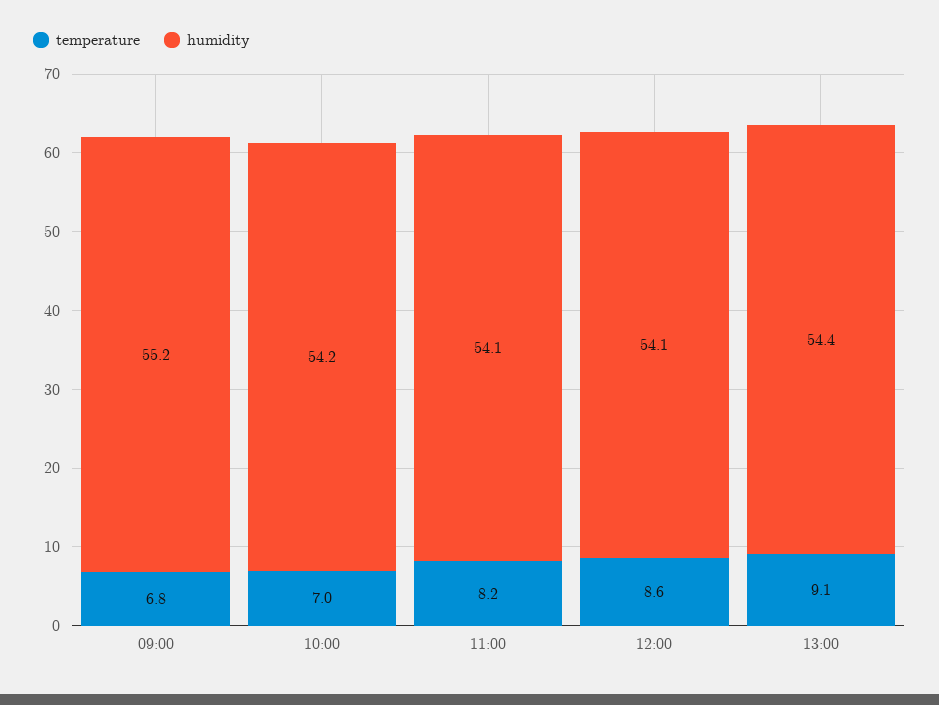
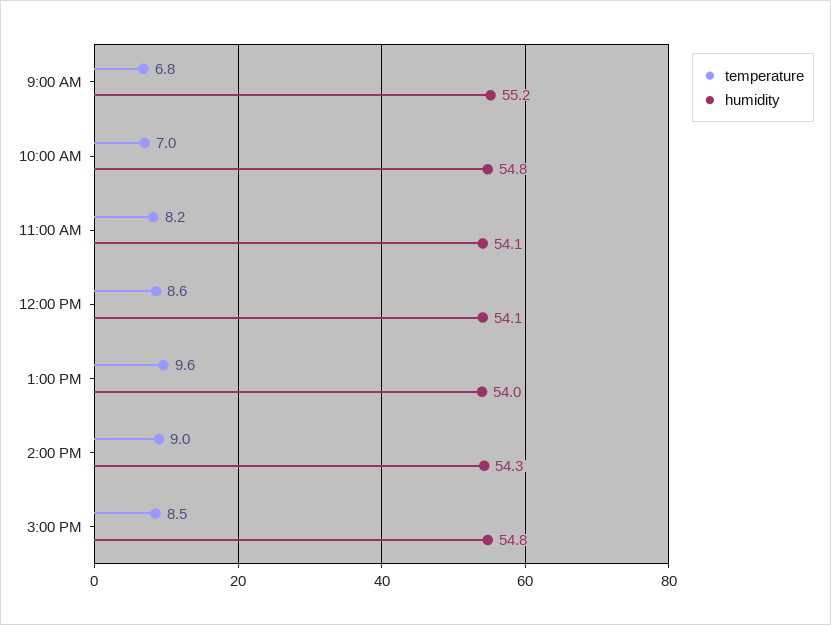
humidity, 10:00: 54.2 -> 54.8
temperature, 13:00: 9.1 -> 9.6
humidity, 13:00: 54.4 -> 54
temperature, 2:00 PM: none -> 9
humidity, 2:00 PM: none -> 54.3
temperature, 3:00 PM: none -> 8.5
humidity, 3:00 PM: none -> 54.8

